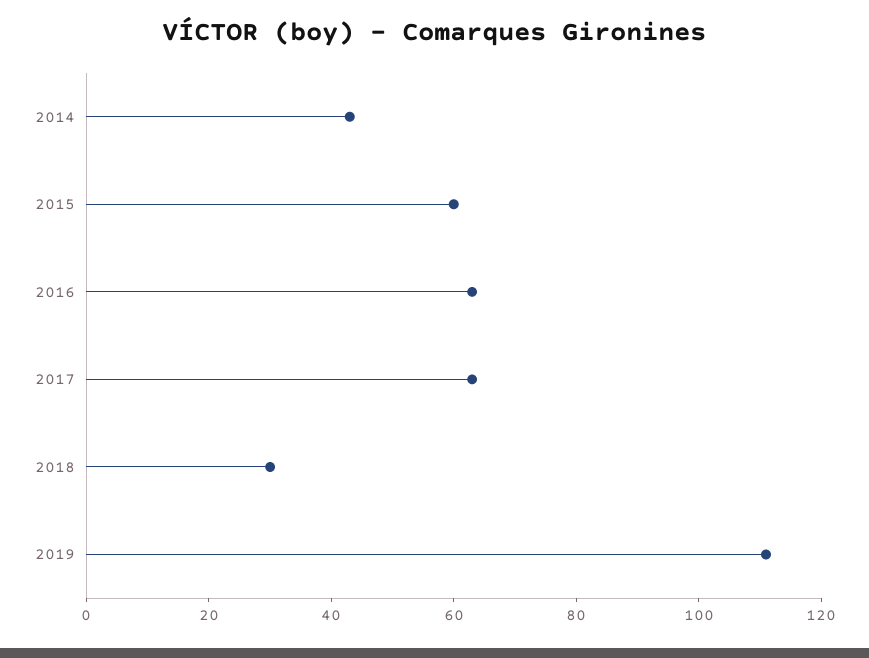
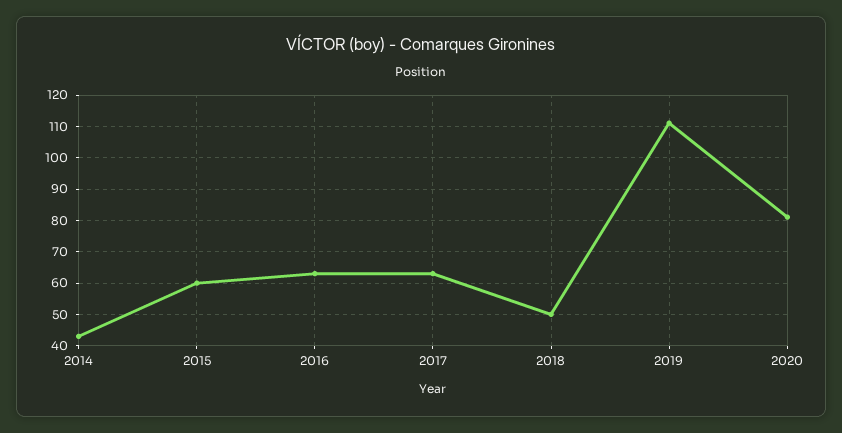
2018: 30 -> 50
2020: none -> 80

